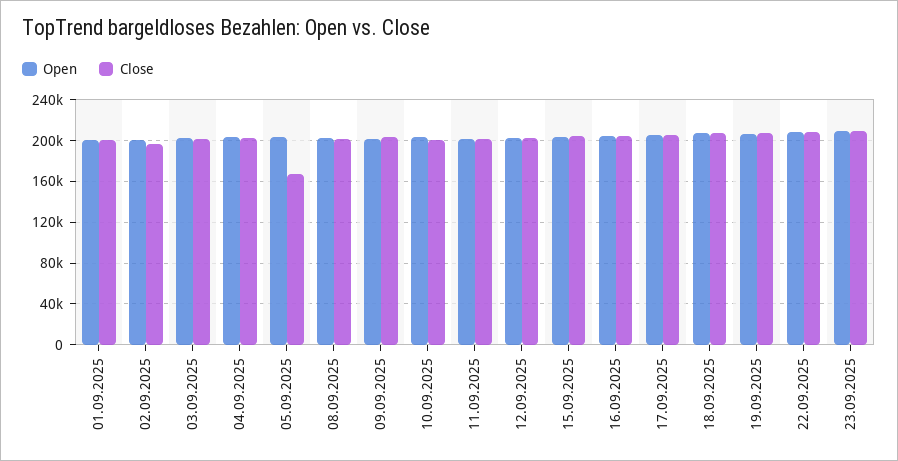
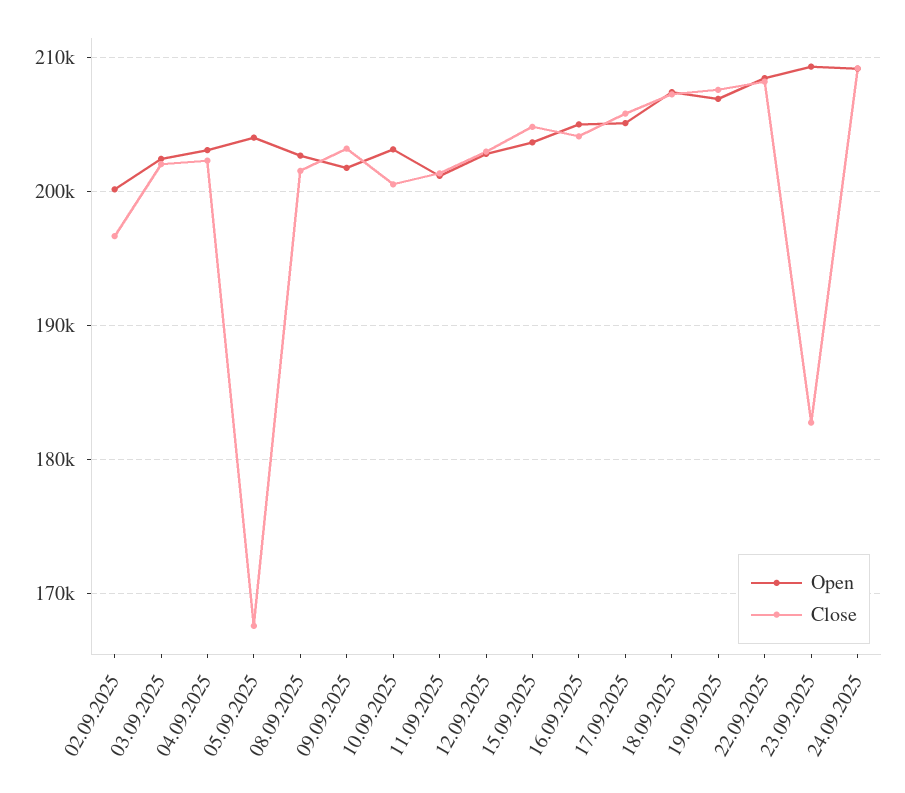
Open, 01.09.2025: 200000 -> none
Close, 01.09.2025: 200000 -> none
Close, 23.09.2025: 210000 -> 183000
Open, 24.09.2025: none -> 209000
Close, 24.09.2025: none -> 209000

